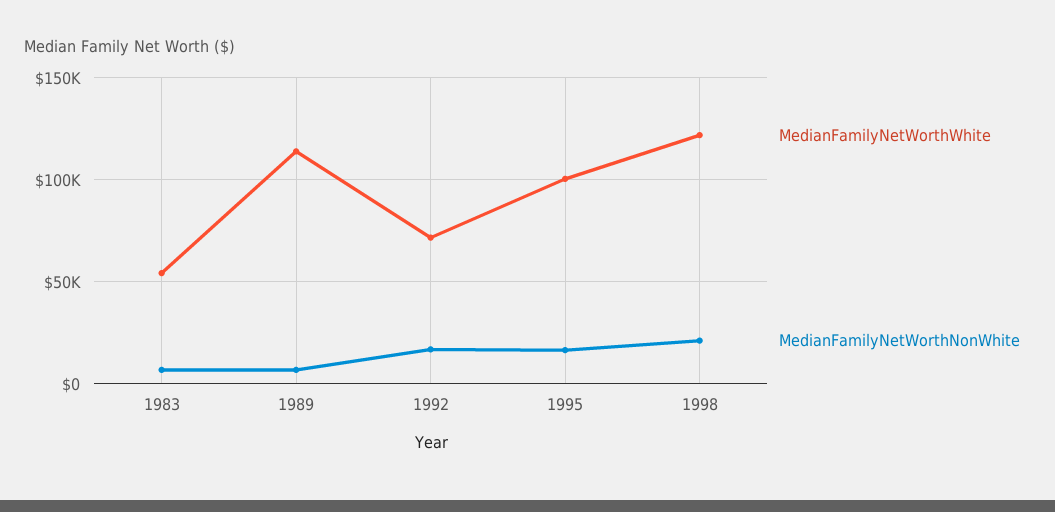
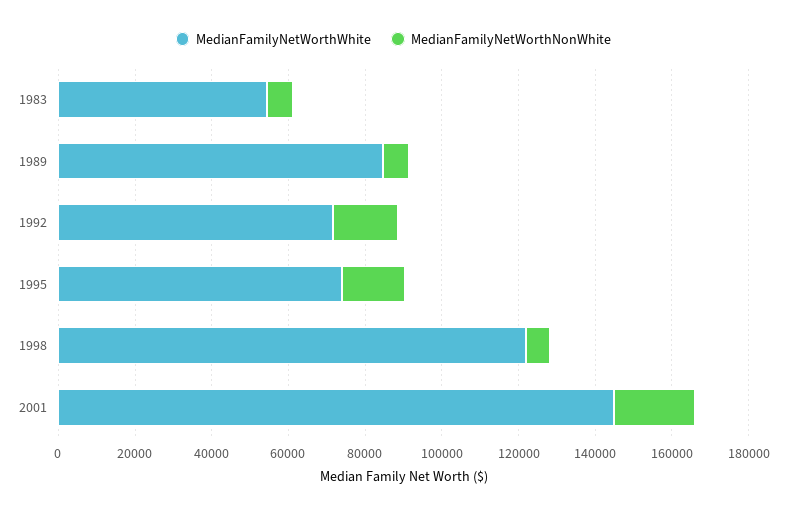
MedianFamilyNetWorthWhite, 1989: 115000 -> 85000
MedianFamilyNetWorthWhite, 1995: 100000 -> 75000
MedianFamilyNetWorthNonWhite, 1998: 20000 -> 5000
MedianFamilyNetWorthWhite, 2001: none -> 145000
MedianFamilyNetWorthNonWhite, 2001: none -> 20000

